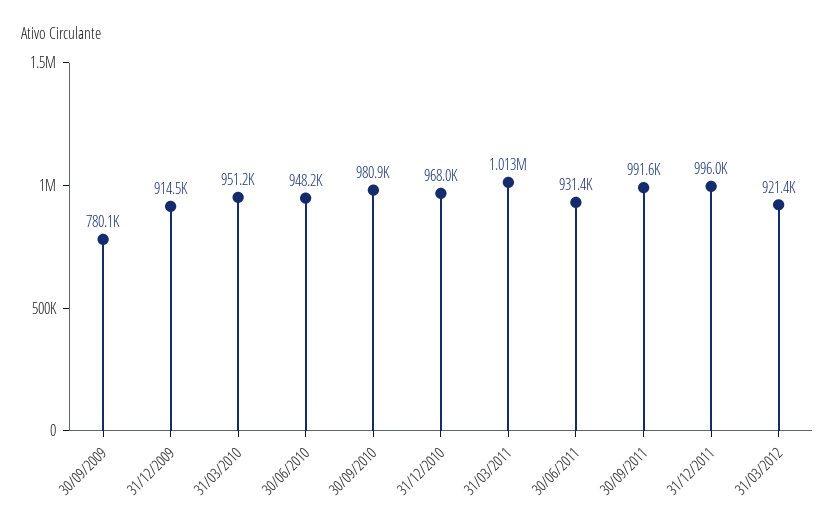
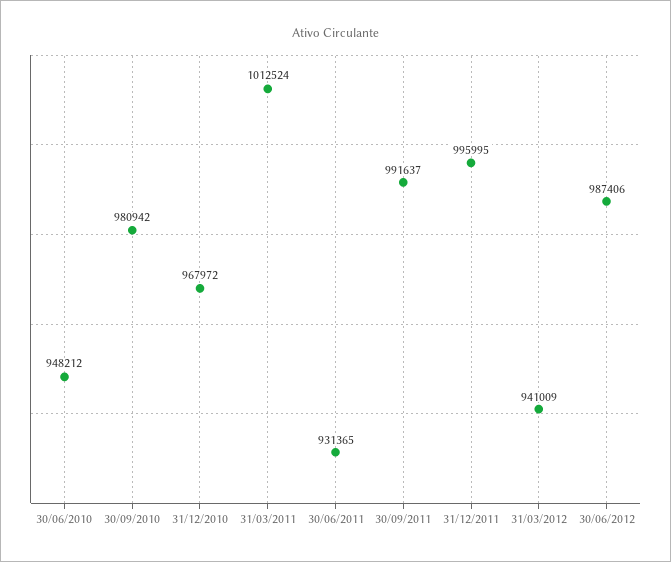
30/09/2009: 780100 -> none
31/12/2009: 914500 -> none
31/03/2010: 951200 -> none
31/03/2012: 921400 -> 941009
30/06/2012: none -> 987406

